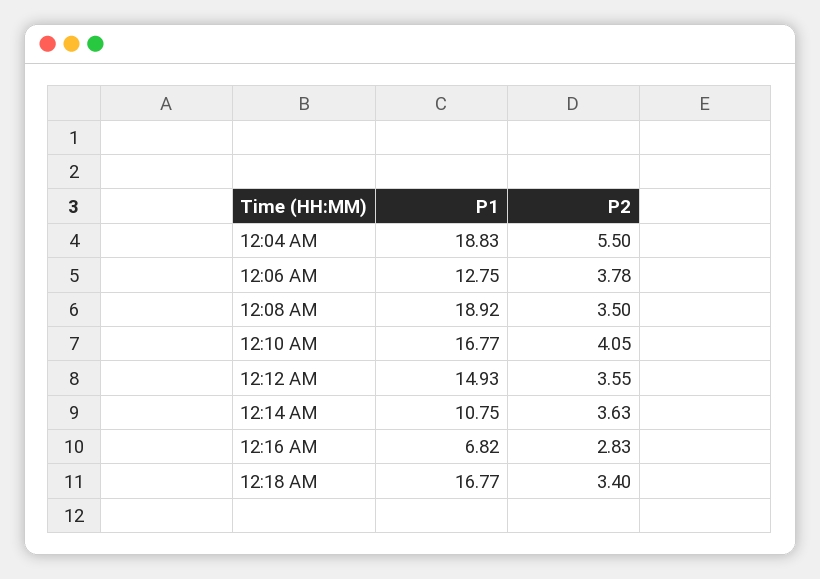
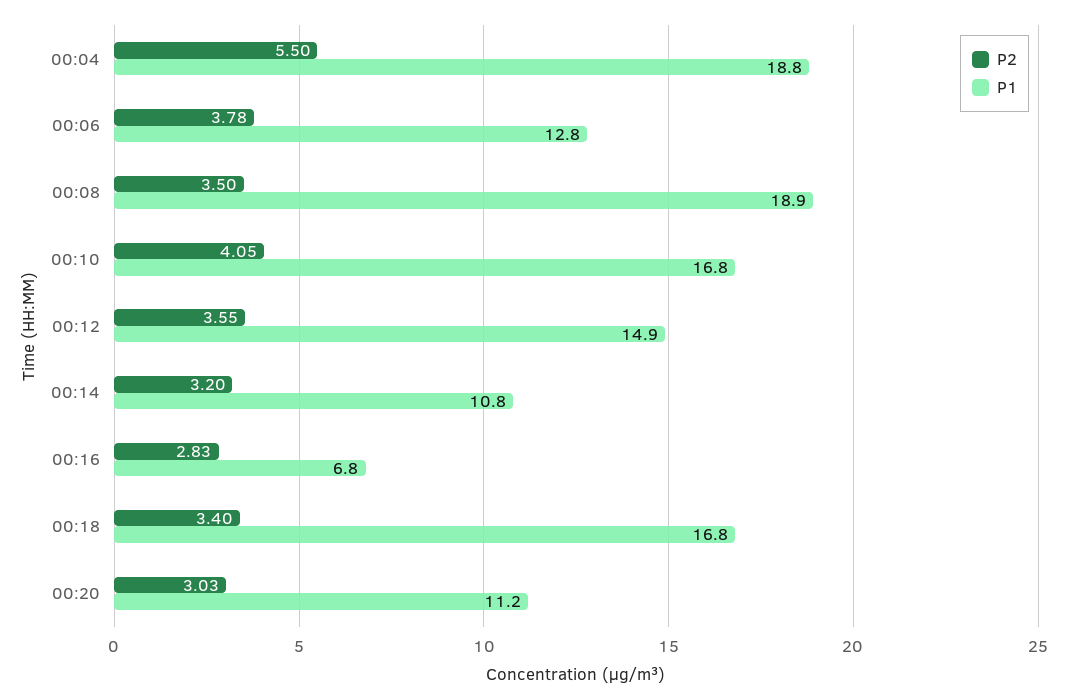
P2, 12:14 AM: 3.63 -> 3.2
P2, 00:20: none -> 3.03
P1, 00:20: none -> 11.2

